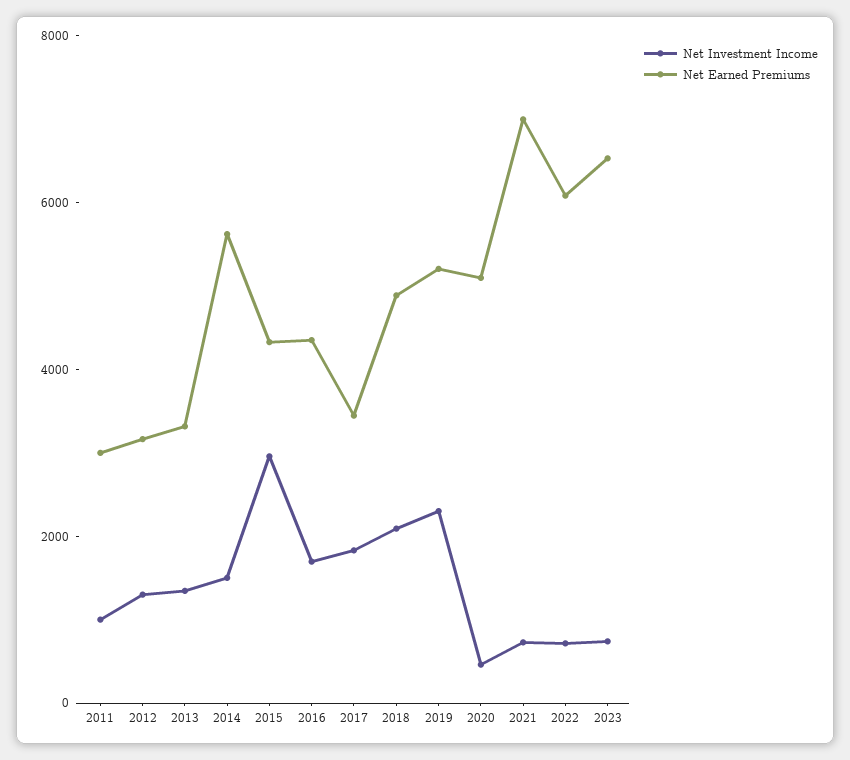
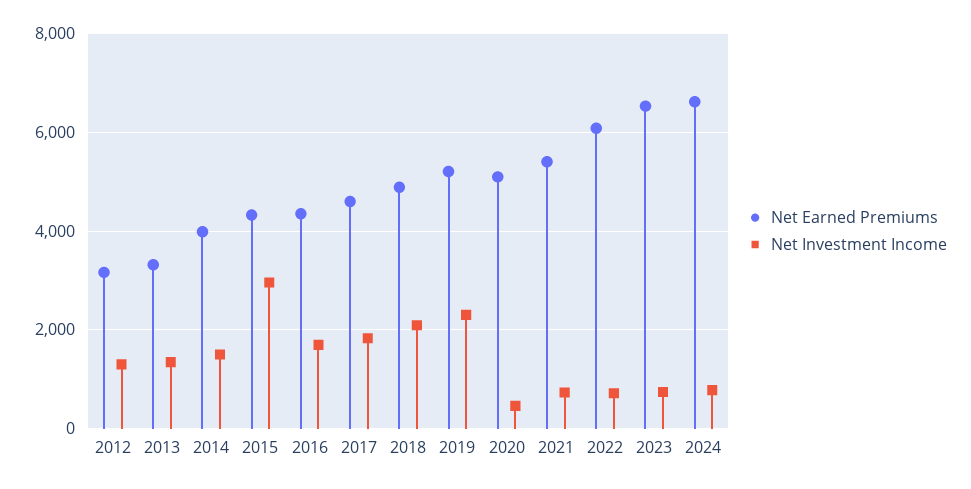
Net Investment Income, 2011: 1000 -> none
Net Earned Premiums, 2011: 3000 -> none
Net Earned Premiums, 2014: 5500 -> 4000
Net Earned Premiums, 2017: 3500 -> 4600
Net Earned Premiums, 2021: 7000 -> 5400
Net Earned Premiums, 2024: none -> 6600
Net Investment Income, 2024: none -> 800

